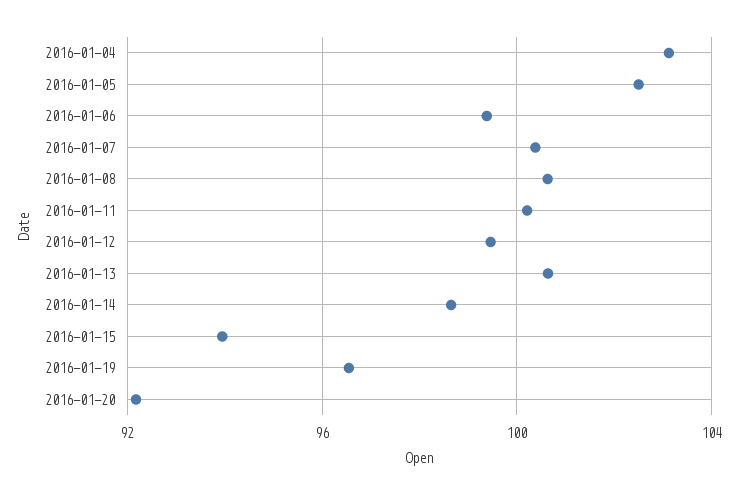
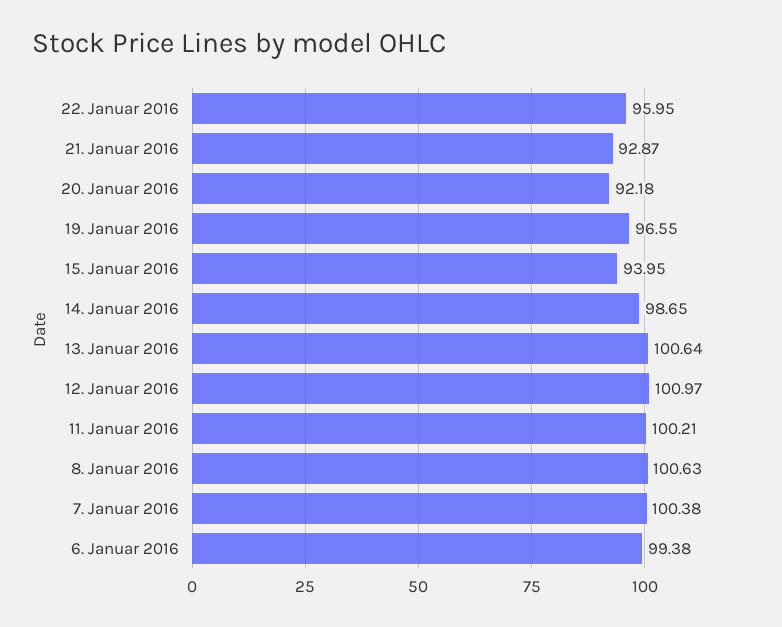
2016-01-04: 103 -> none
2016-01-05: 102.5 -> none
2016-01-12: 99.5 -> 100.97
22. Januar 2016: none -> 95.95
21. Januar 2016: none -> 92.87

